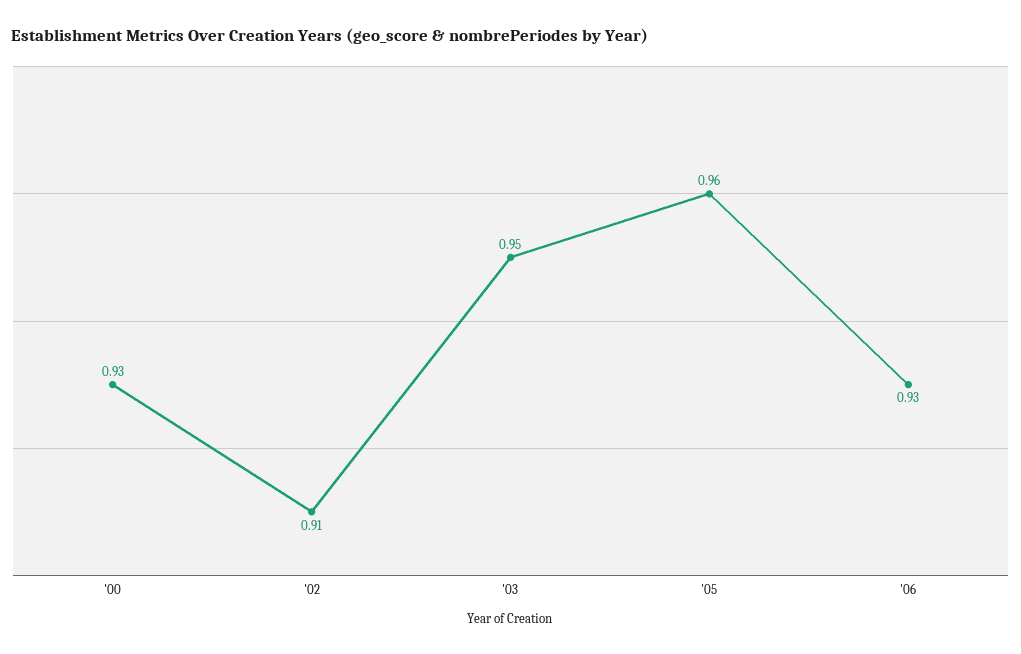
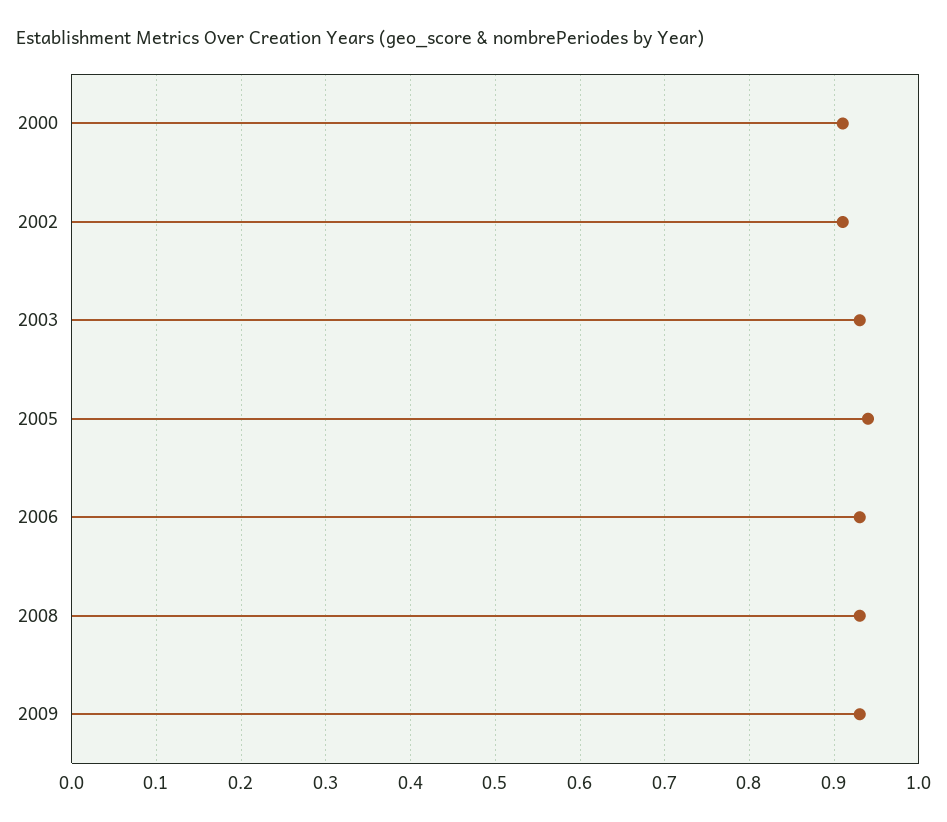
'00: 0.93 -> 0.91
'03: 0.95 -> 0.93
'05: 0.96 -> 0.94
2008: none -> 0.93
2009: none -> 0.93

